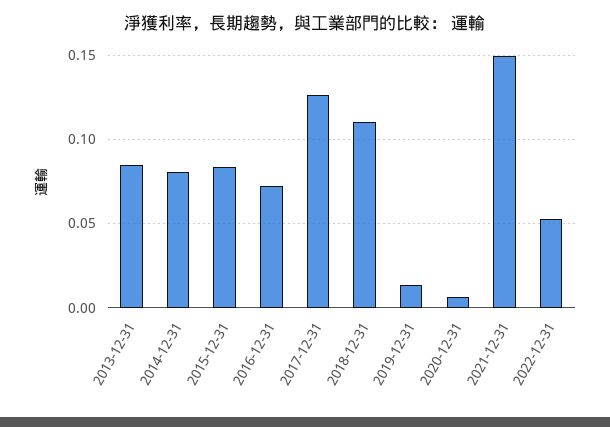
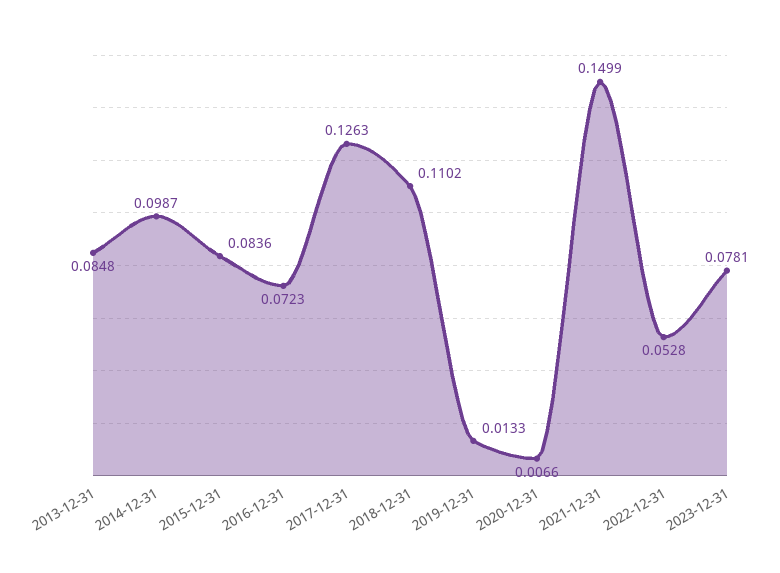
2014-12-31: 0.08 -> 0.0987
2023-12-31: none -> 0.0781

